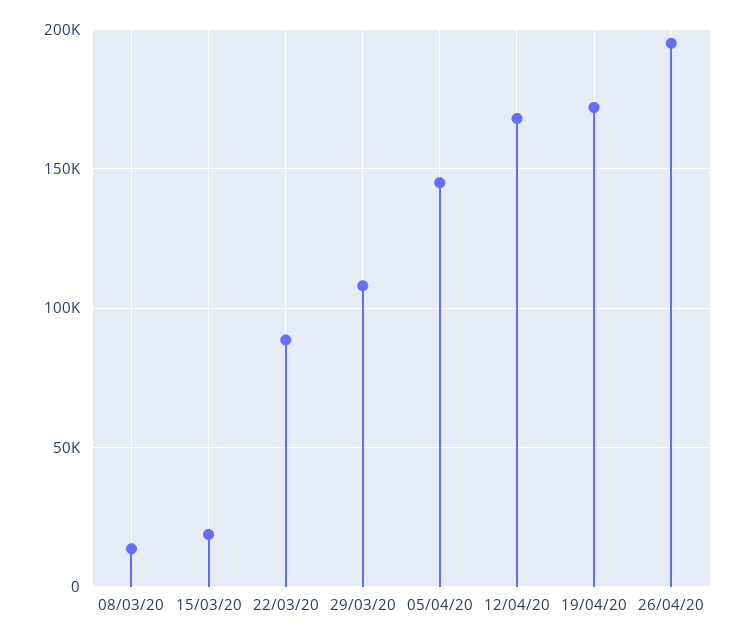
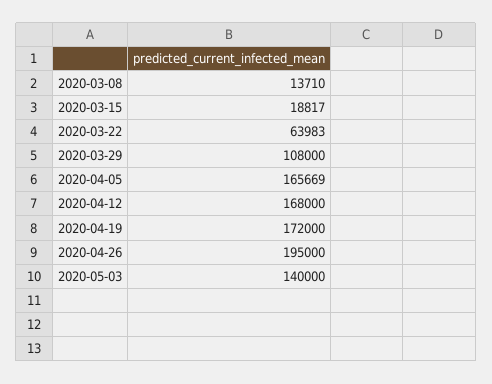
22/03/20: 90000 -> 63983
05/04/20: 145000 -> 165669
2020-05-03: none -> 140000

